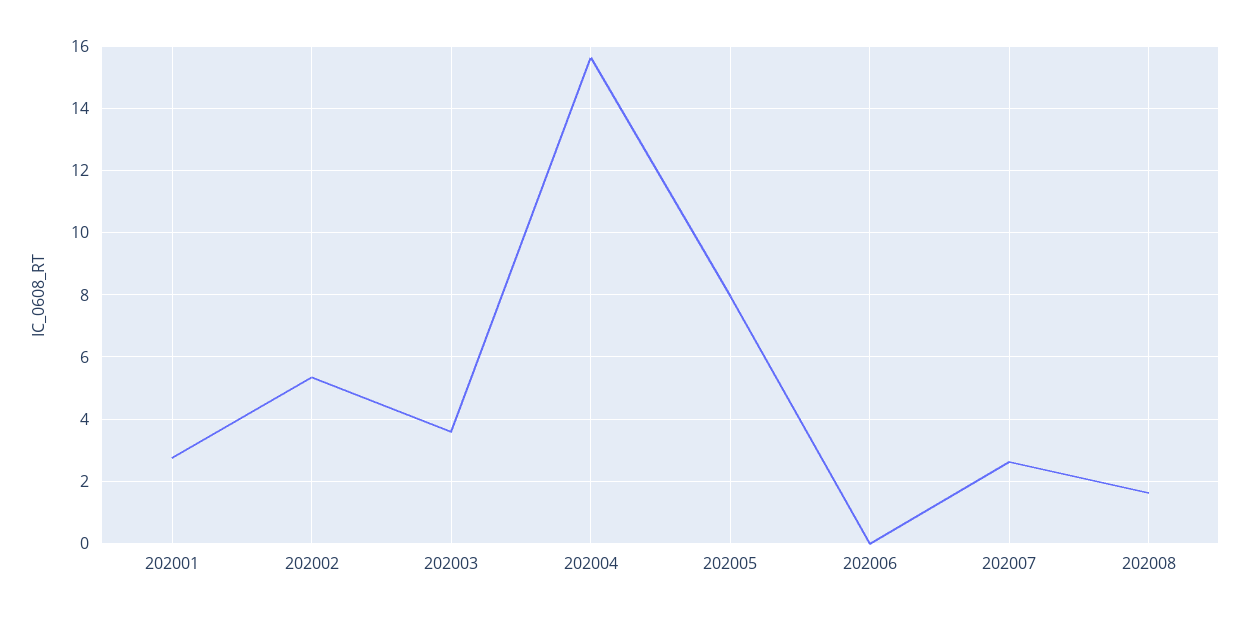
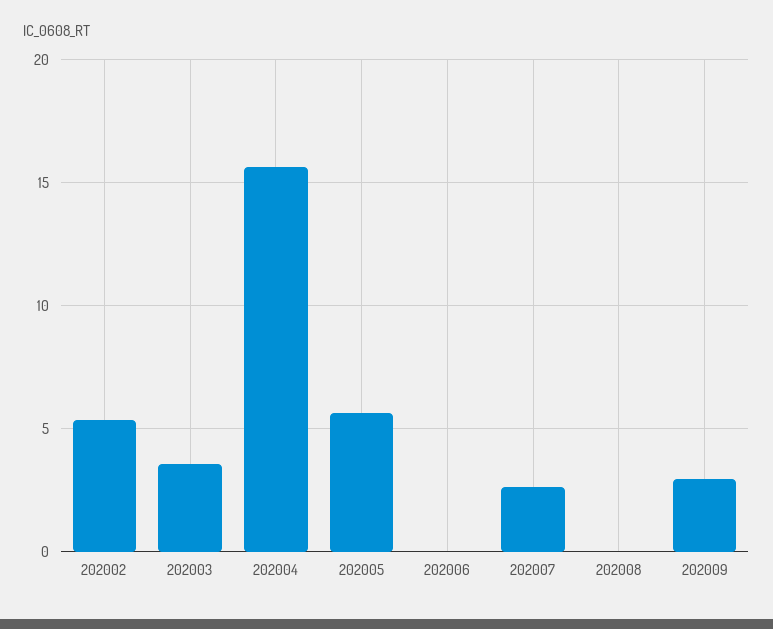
202001: 2.8 -> none
202005: 8 -> 5.5
202008: 1.6 -> 0
202009: none -> 3

